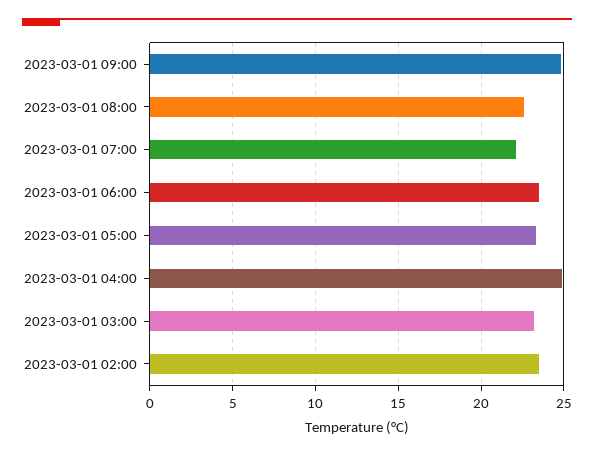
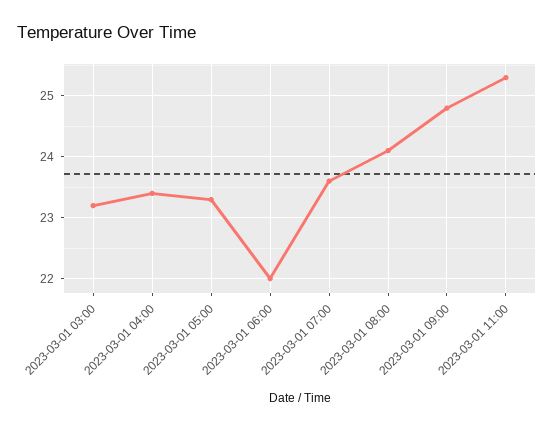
2023-03-01 08:00: 22.5 -> 24.1
2023-03-01 07:00: 22 -> 23.6
2023-03-01 06:00: 23.5 -> 22
2023-03-01 04:00: 25 -> 23.4
2023-03-01 02:00: 23.5 -> none
2023-03-01 11:00: none -> 25.3

